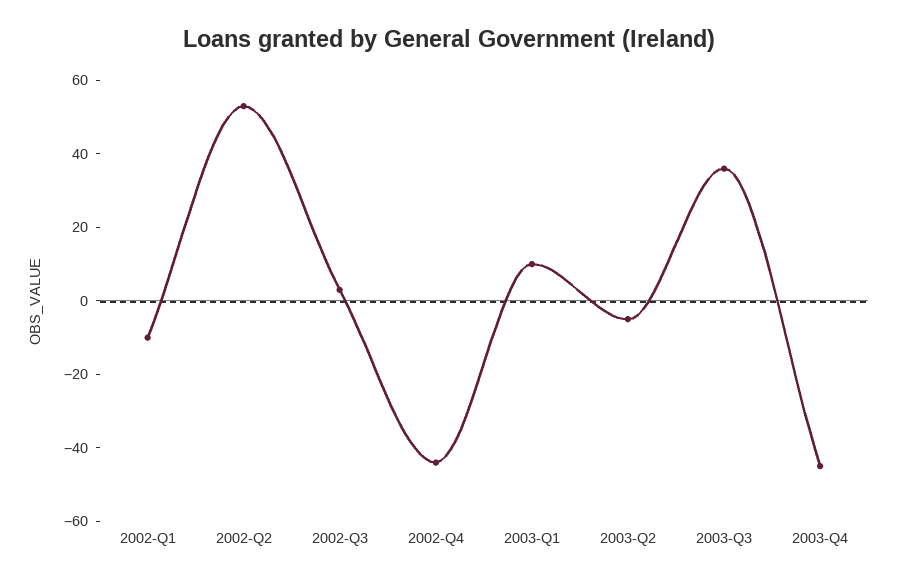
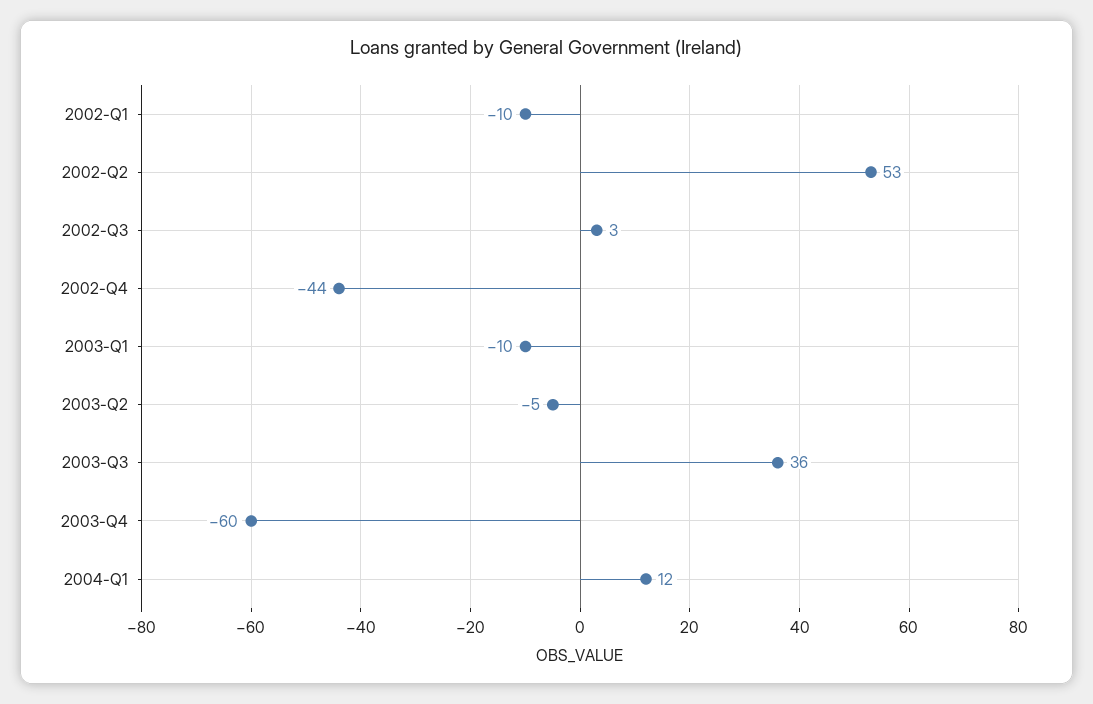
2003-Q1: 10 -> -10
2003-Q4: -45 -> -60
2004-Q1: none -> 12

